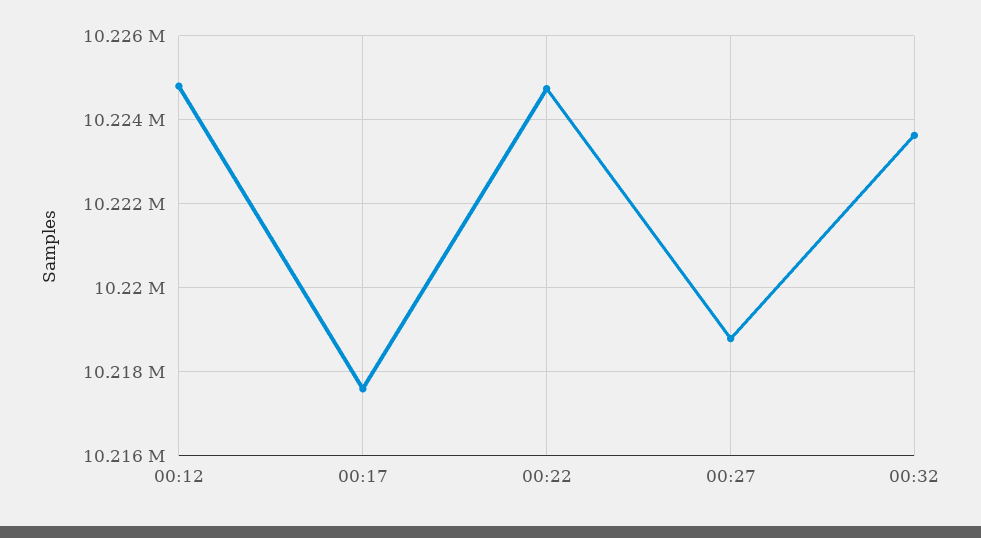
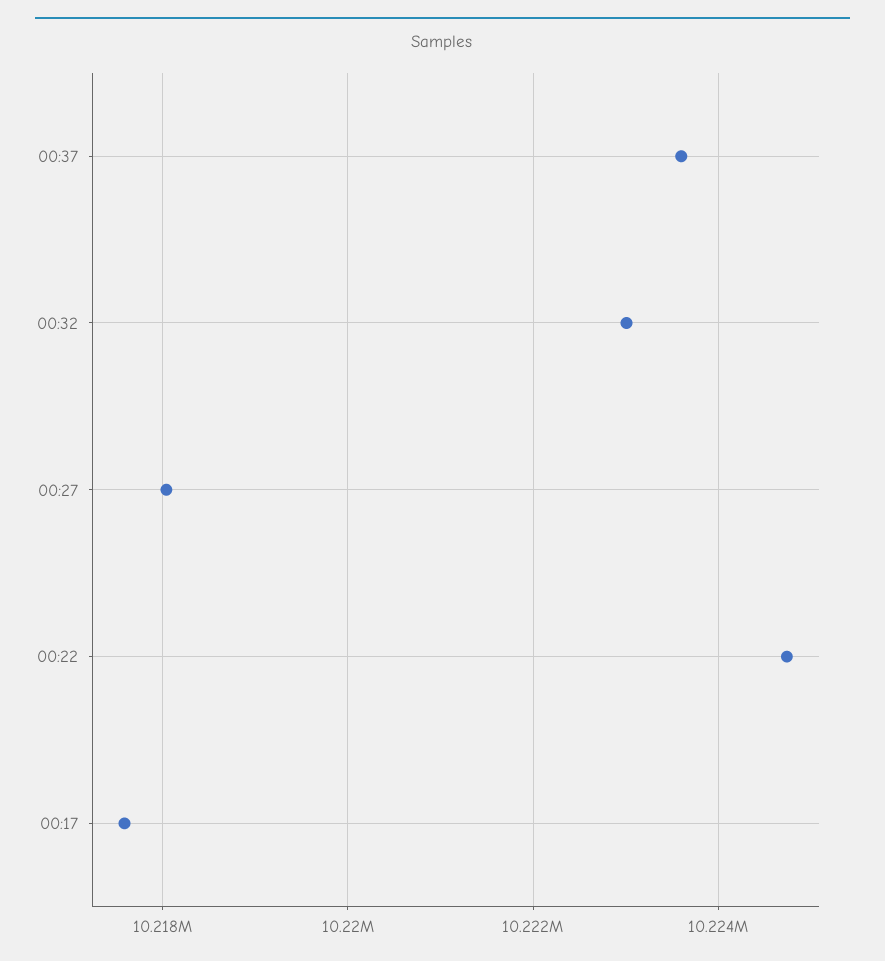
00:12: 10224800 -> none
00:27: 10218800 -> 10218000
00:32: 10223600 -> 10223000
00:37: none -> 10223600

